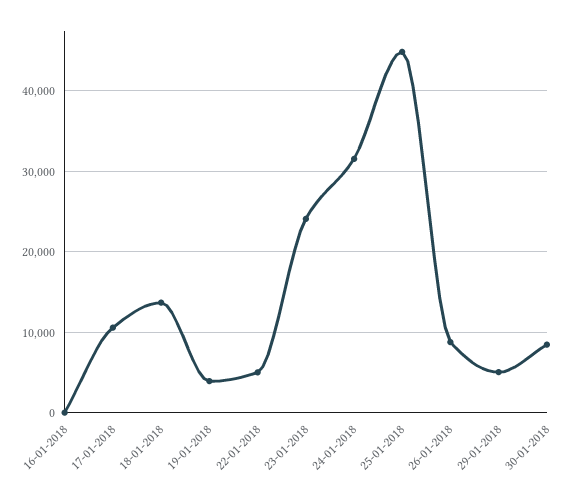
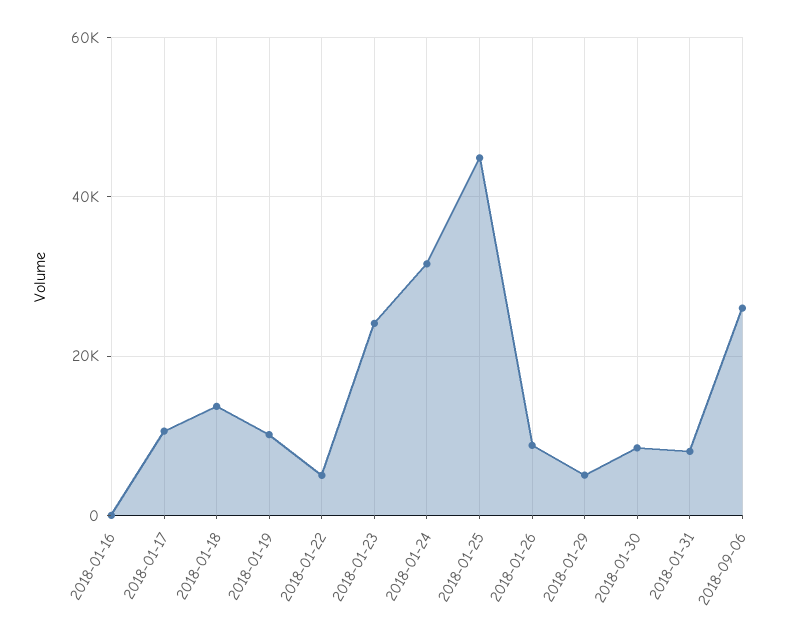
19-01-2018: 4000 -> 10000
2018-01-31: none -> 8000
2018-09-06: none -> 26000

